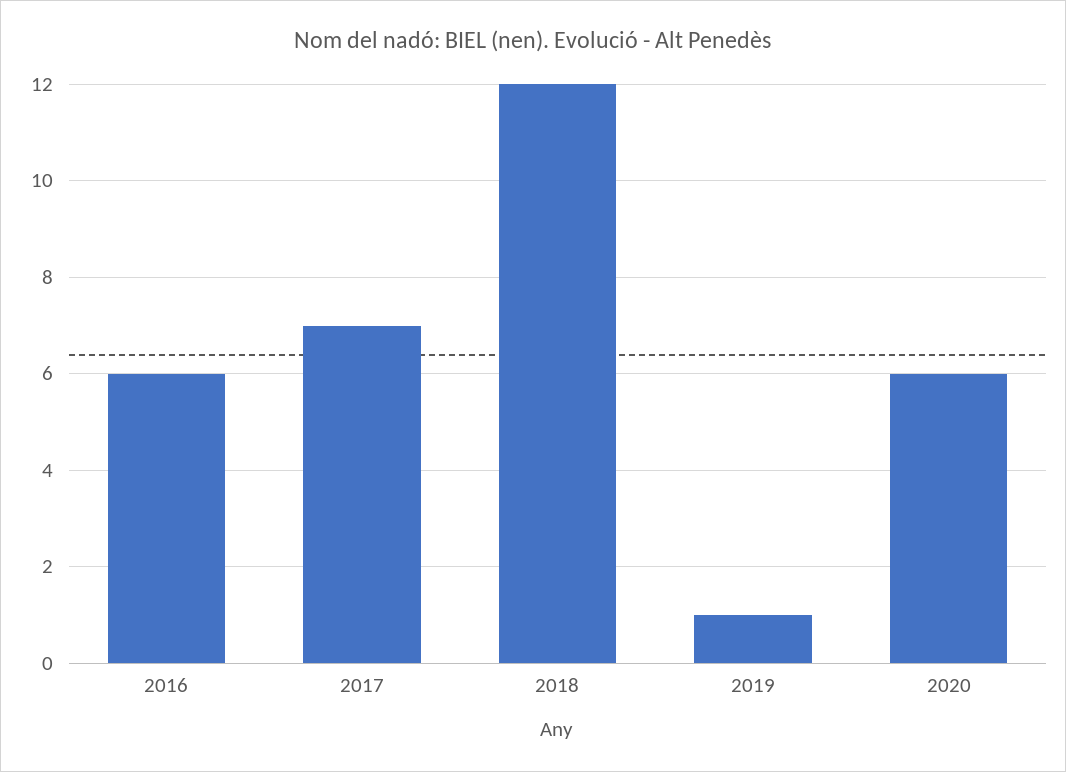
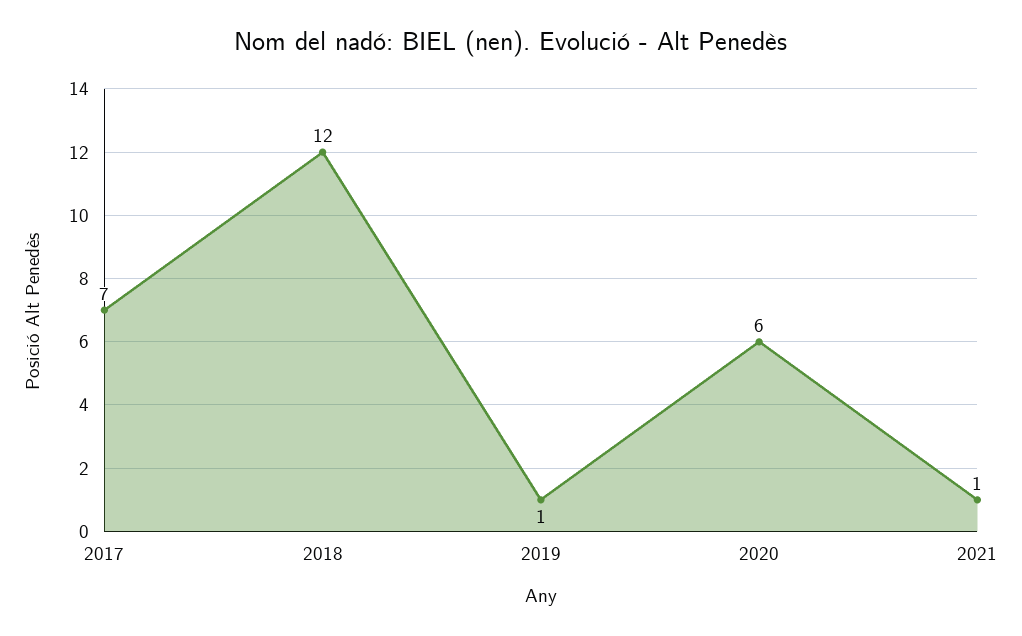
2016: 6 -> none
2021: none -> 1

